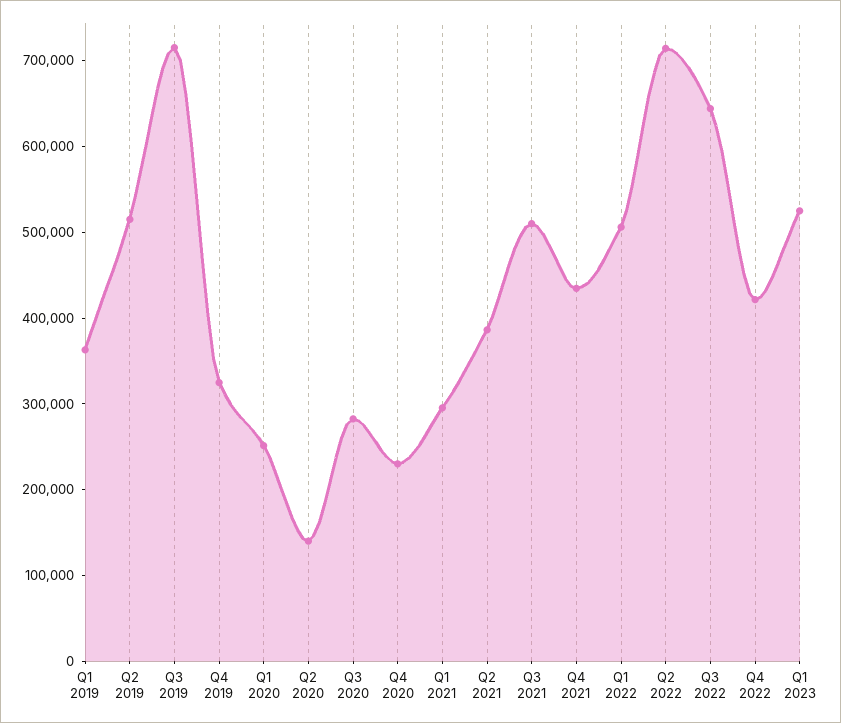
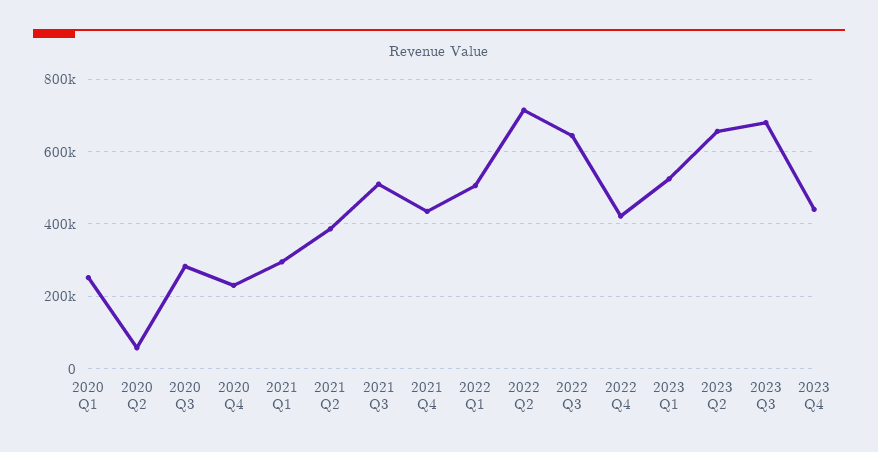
Q1 2019: 360000 -> none
Q2 2019: 520000 -> none
Q3 2019: 720000 -> none
Q4 2019: 320000 -> none
Q2 2020: 140000 -> 60000
2023 Q2: none -> 660000
2023 Q3: none -> 680000
2023 Q4: none -> 440000

